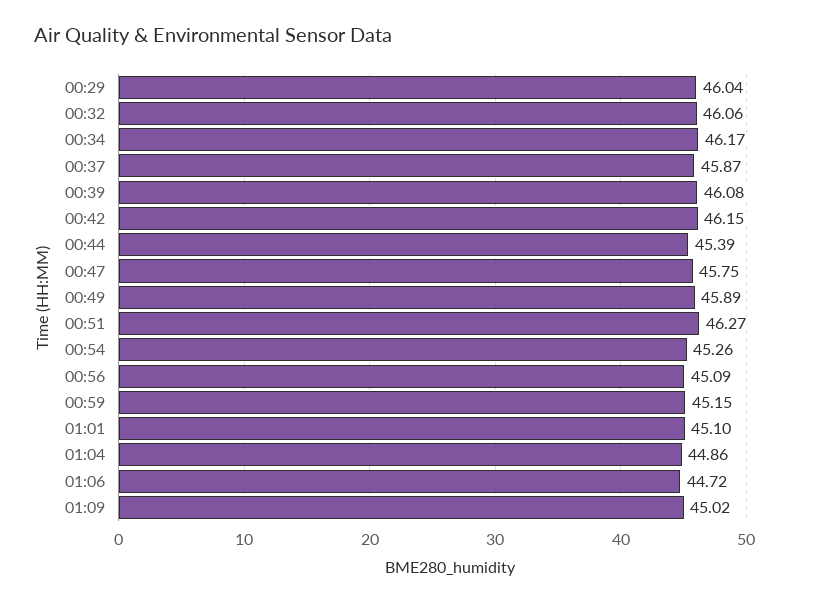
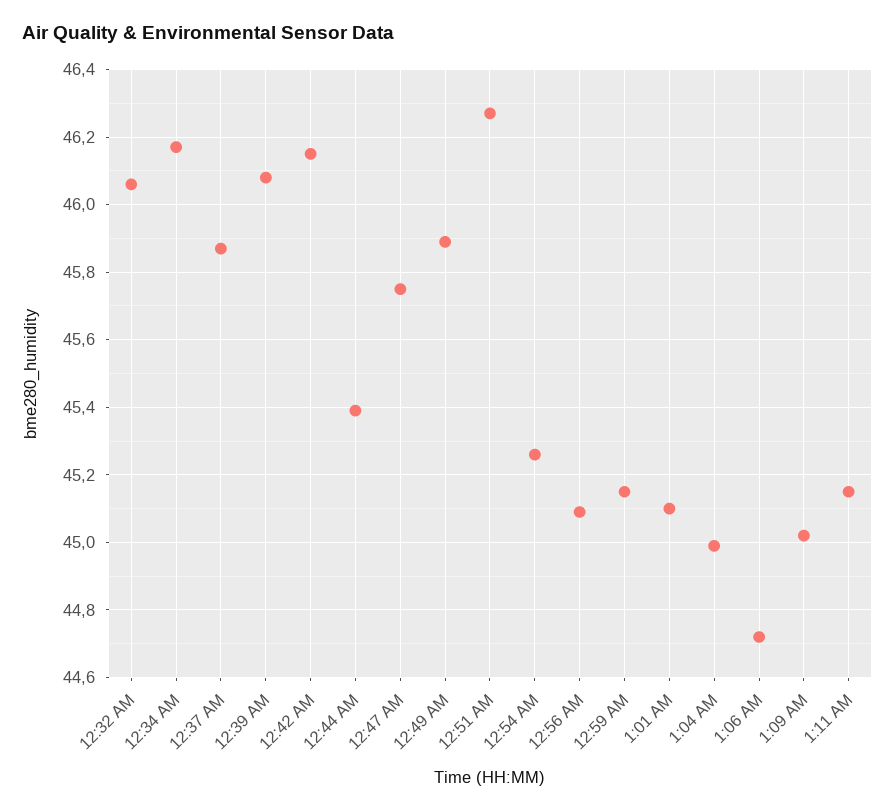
00:29: 46.04 -> none
01:04: 44.86 -> 45
1:11 AM: none -> 45.15

